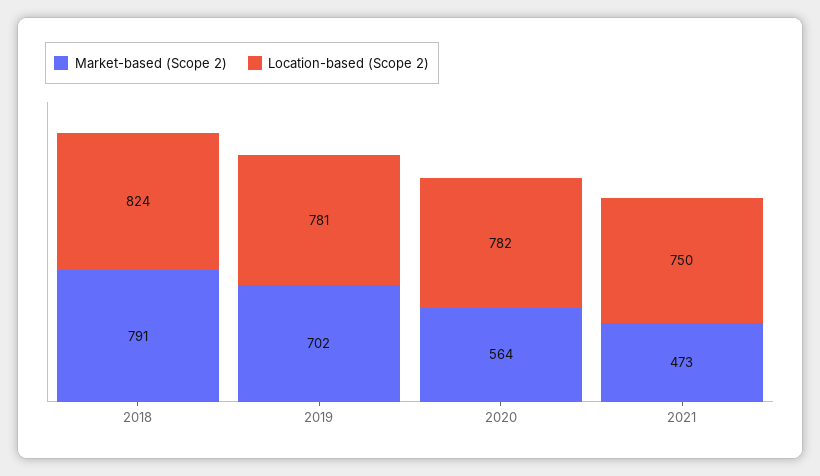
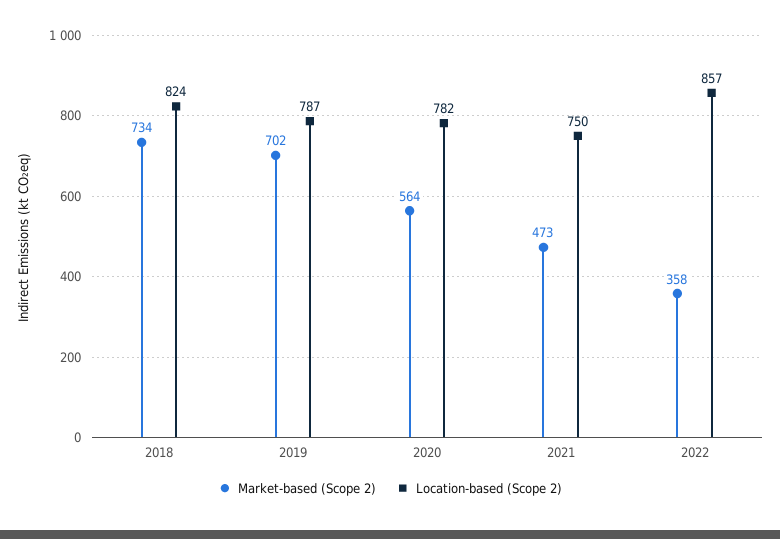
Market-based (Scope 2), 2018: 791 -> 734
Location-based (Scope 2), 2019: 781 -> 787
Market-based (Scope 2), 2022: none -> 358
Location-based (Scope 2), 2022: none -> 857

